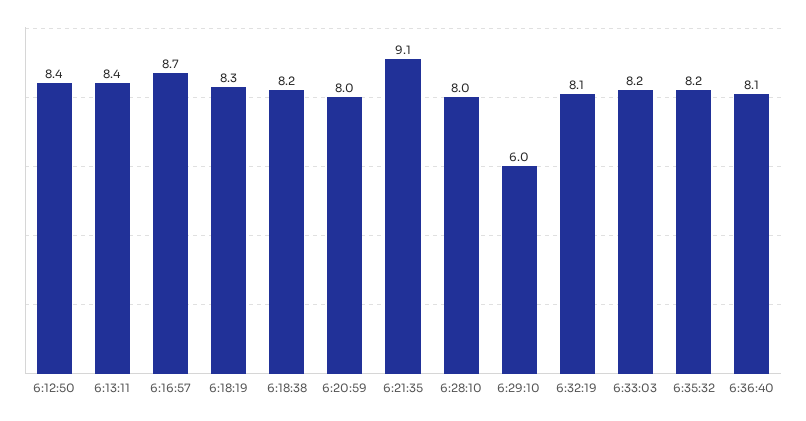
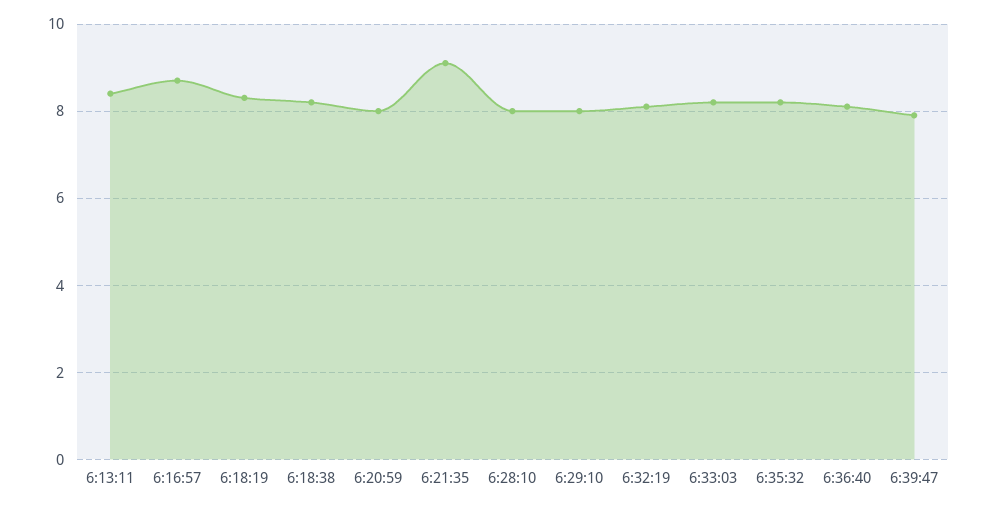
6:12:50: 8.4 -> none
6:29:10: 6 -> 8
6:39:47: none -> 8

